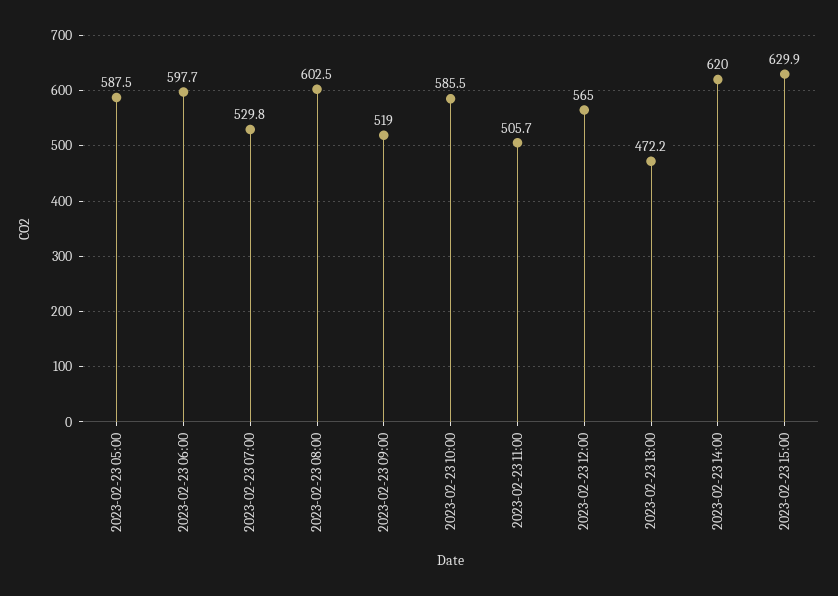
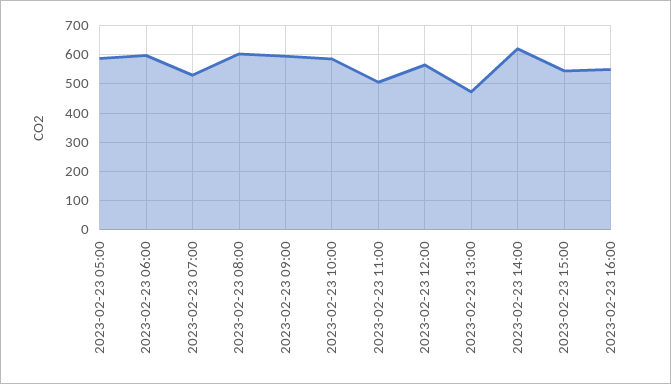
2023-02-23 09:00: 519 -> 600
2023-02-23 15:00: 629.9 -> 550
2023-02-23 16:00: none -> 550

